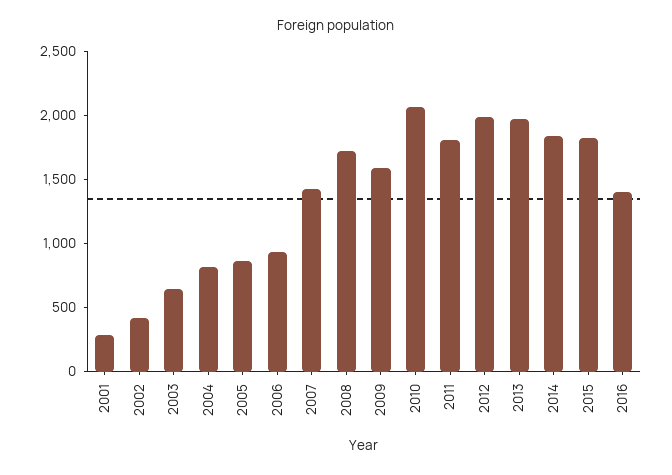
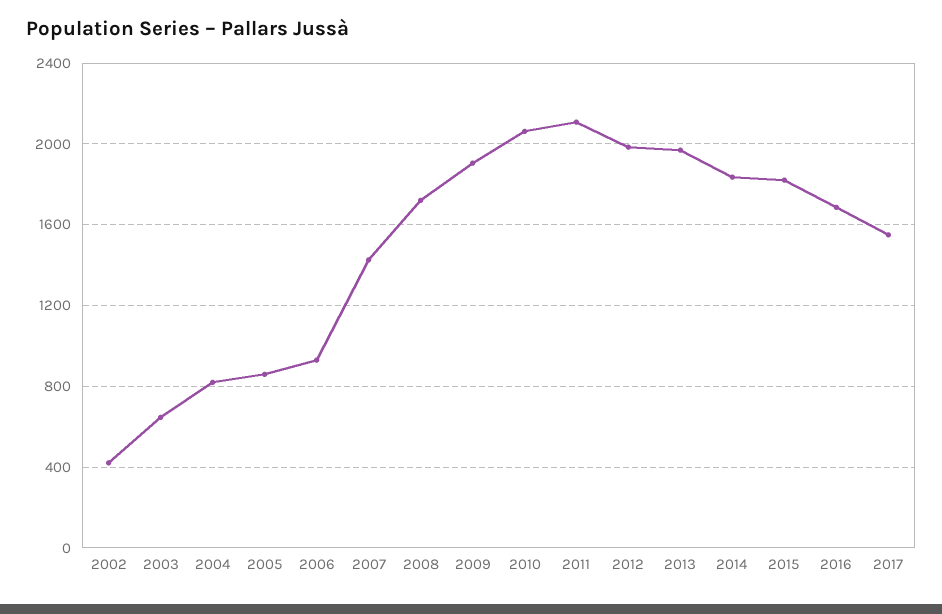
2001: 300 -> none
2009: 1600 -> 1900
2011: 1800 -> 2100
2016: 1400 -> 1700
2017: none -> 1550

